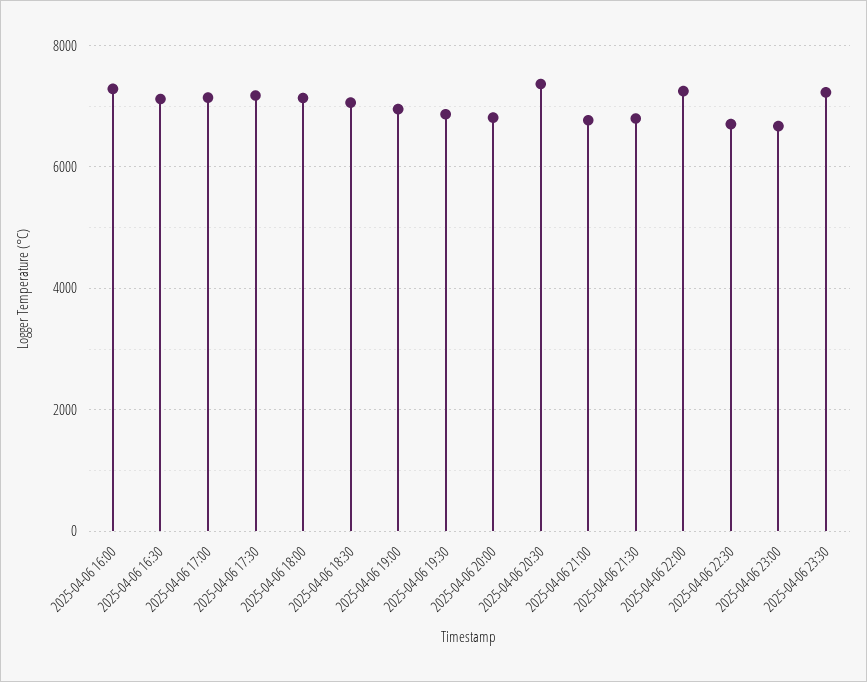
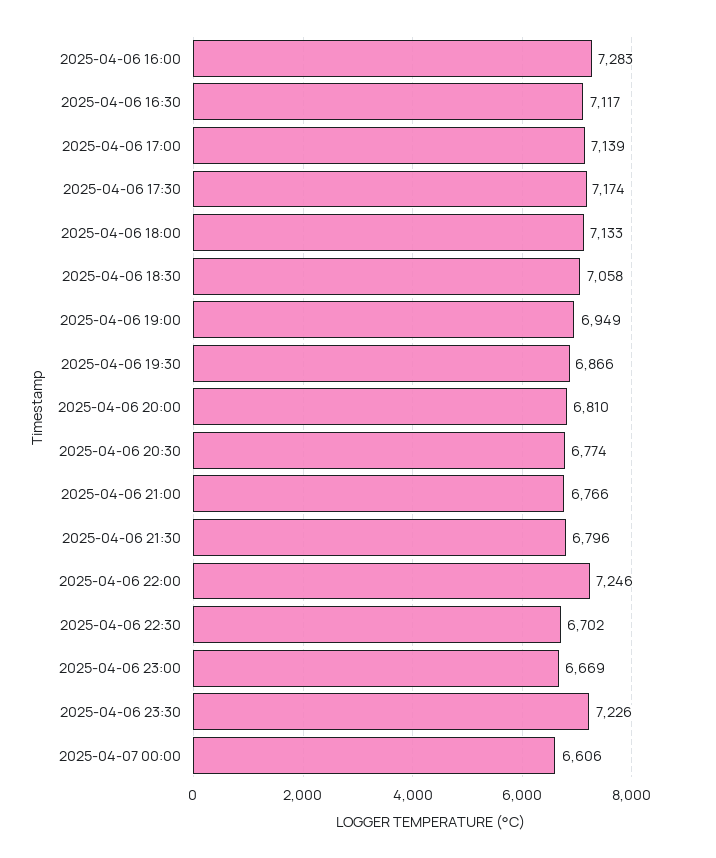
2025-04-06 20:30: 7400 -> 6774
2025-04-07 00:00: none -> 6606

